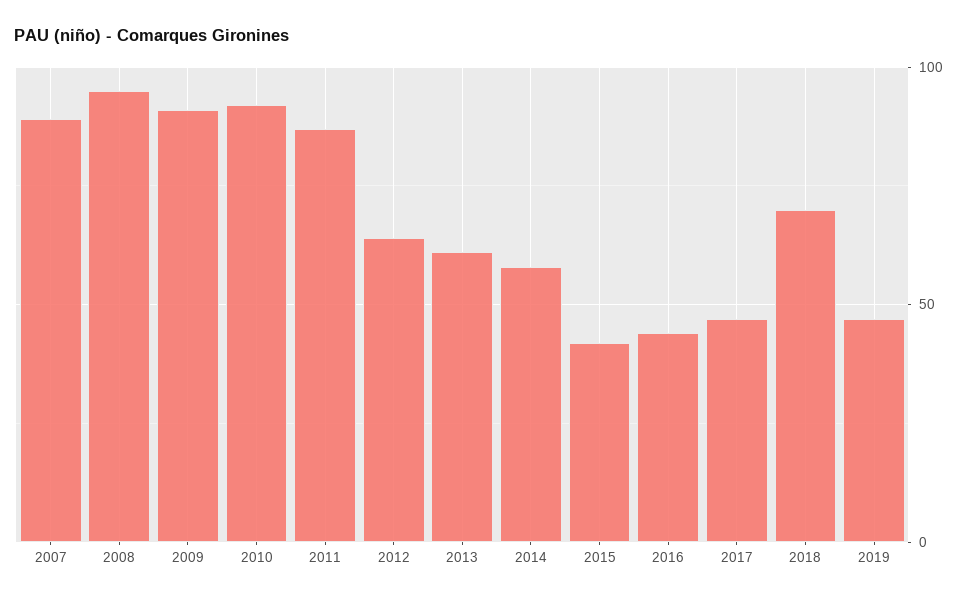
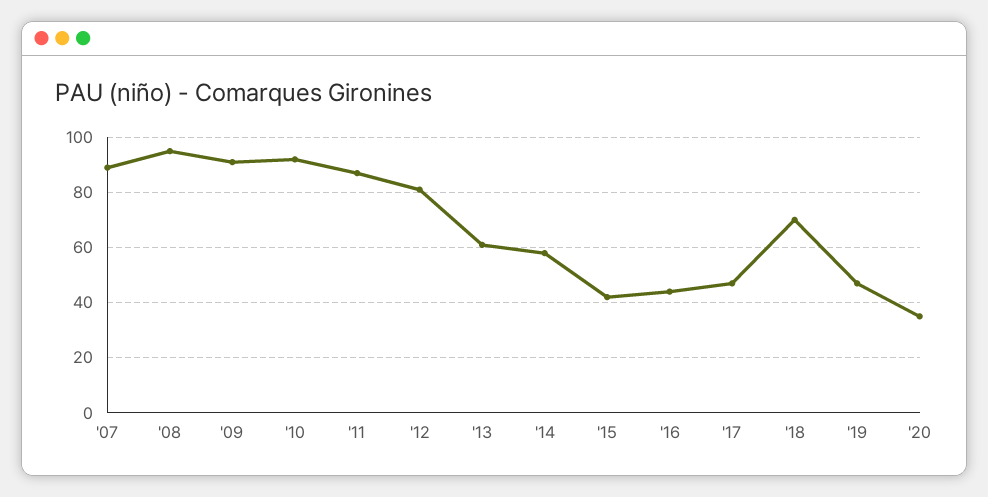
2012: 65 -> 80
'20: none -> 35

